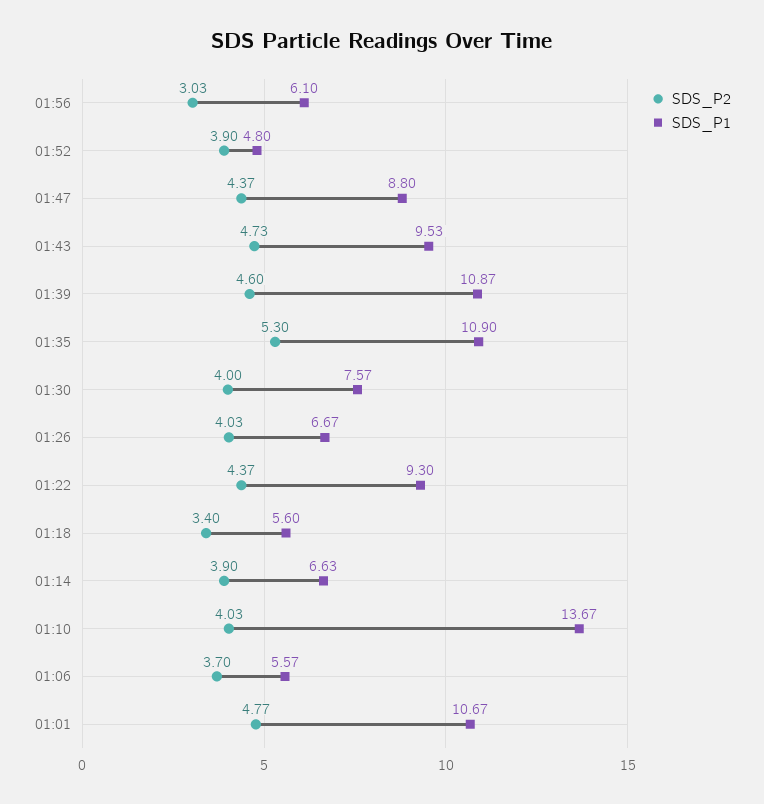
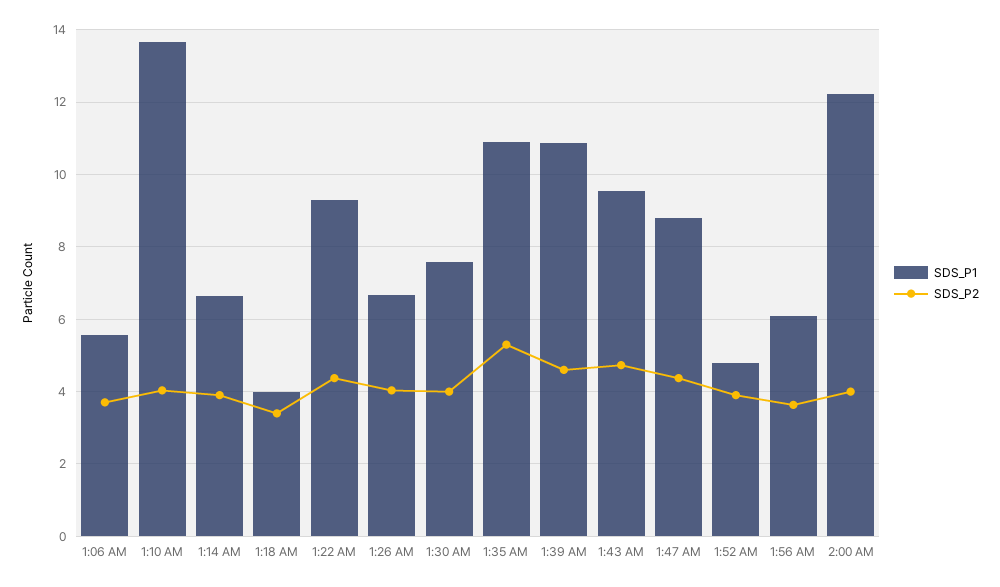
SDS_P2, 01:56: 3.03 -> 3.6
SDS_P1, 01:18: 5.6 -> 4
SDS_P2, 01:01: 4.77 -> none
SDS_P1, 01:01: 10.67 -> none
SDS_P1, 2:00 AM: none -> 12.2
SDS_P2, 2:00 AM: none -> 4

